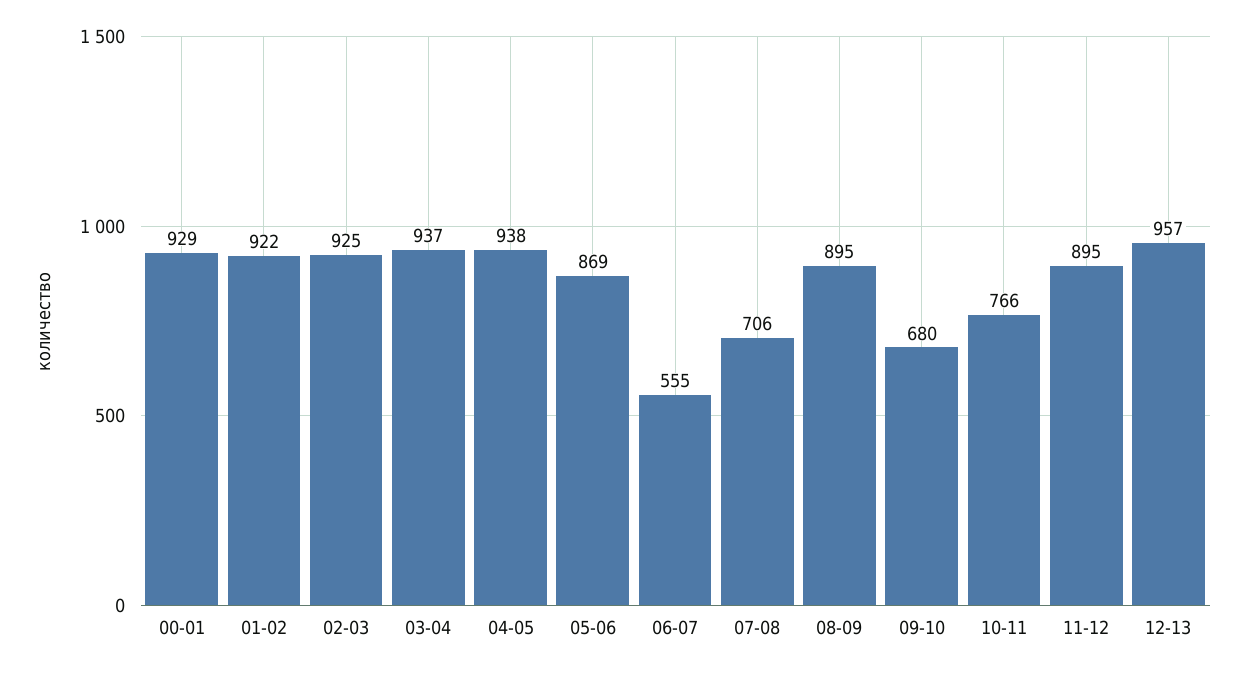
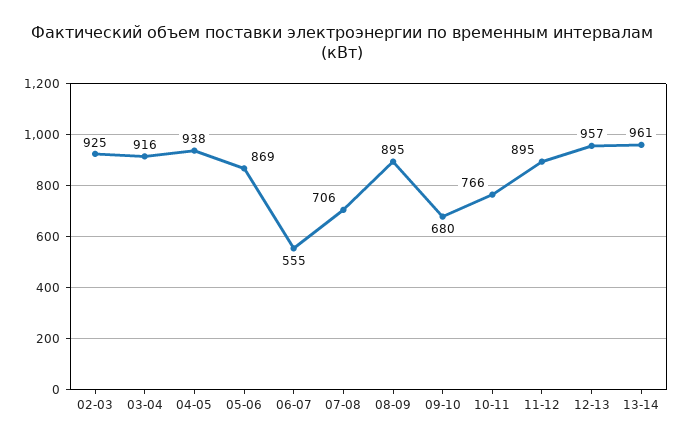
00-01: 929 -> none
01-02: 922 -> none
03-04: 937 -> 916
13-14: none -> 961

